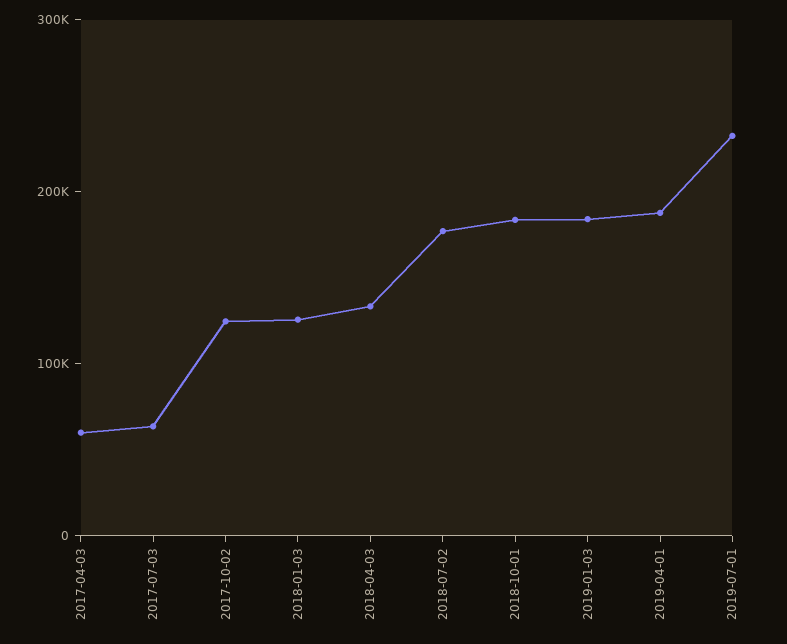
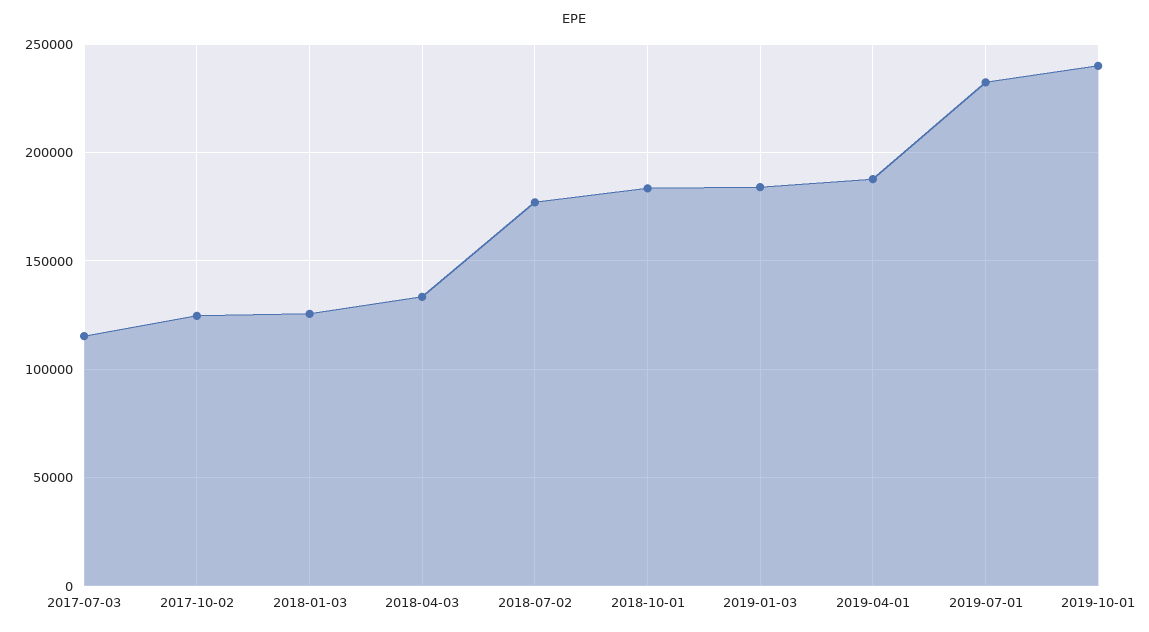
2017-04-03: 60000 -> none
2017-07-03: 60000 -> 115000
2019-10-01: none -> 240000

